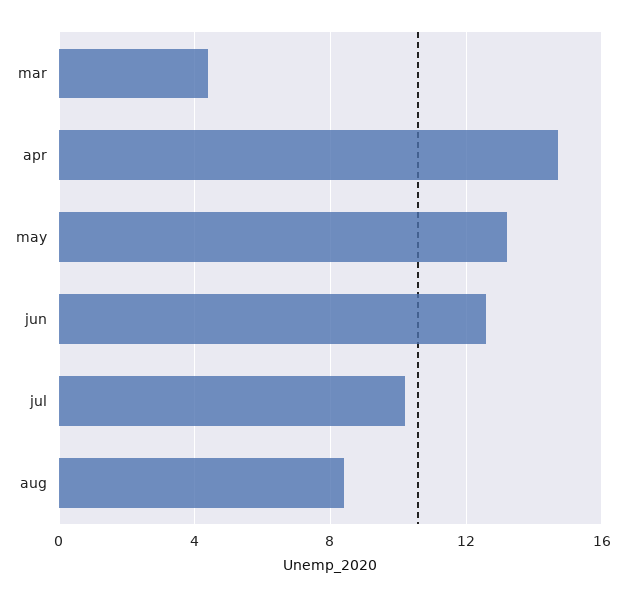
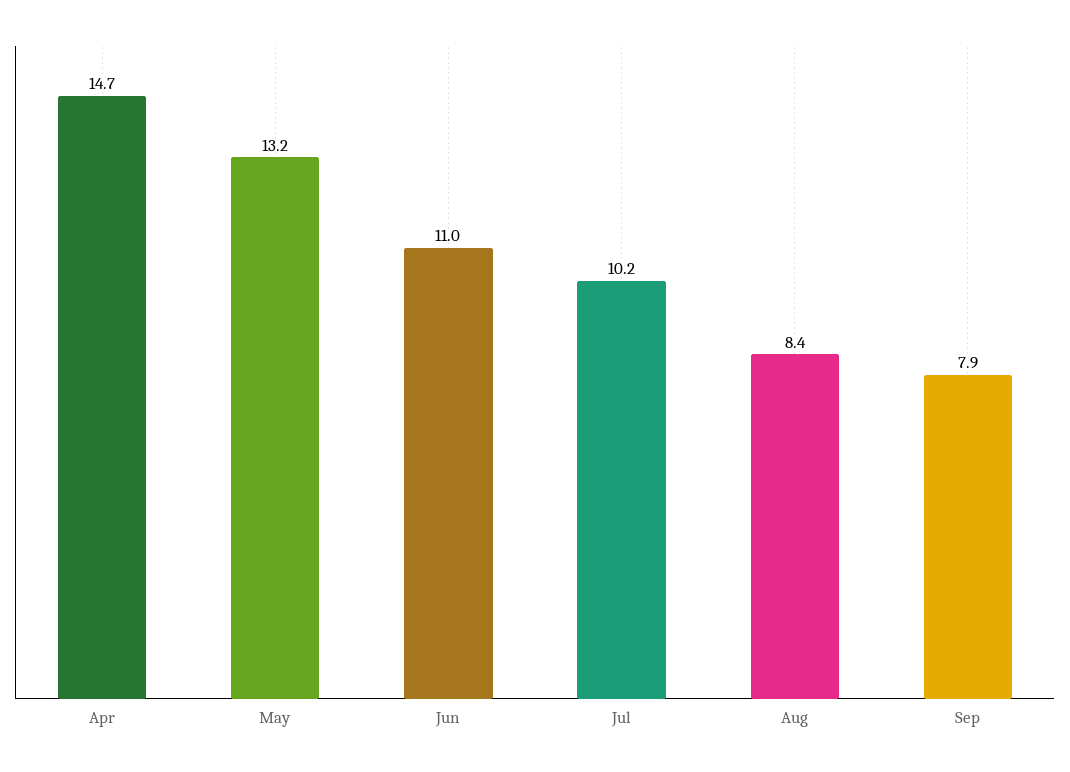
mar: 4.5 -> none
jun: 12.5 -> 11
Sep: none -> 7.9

